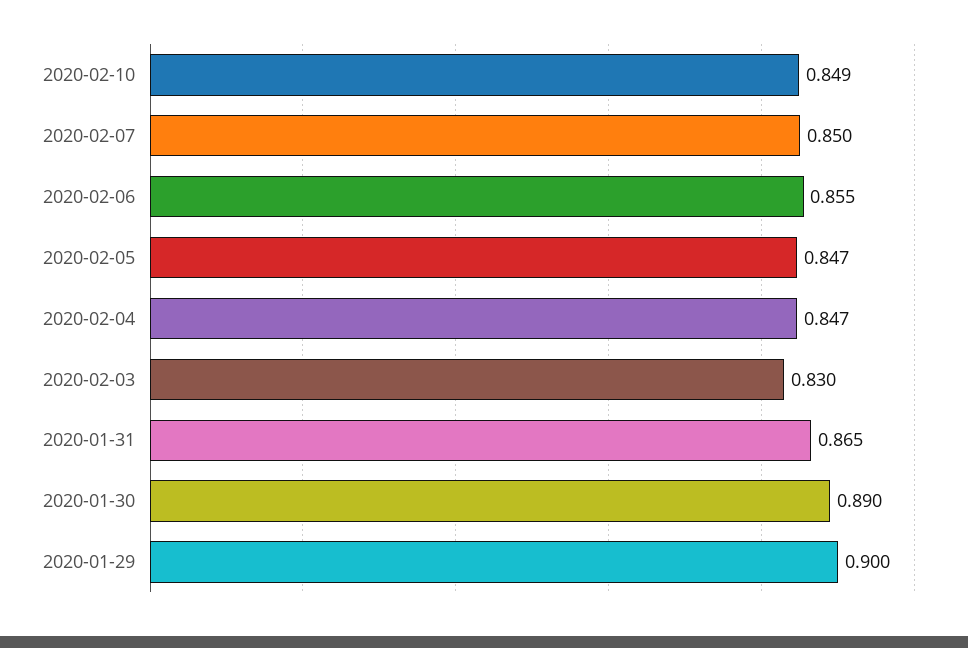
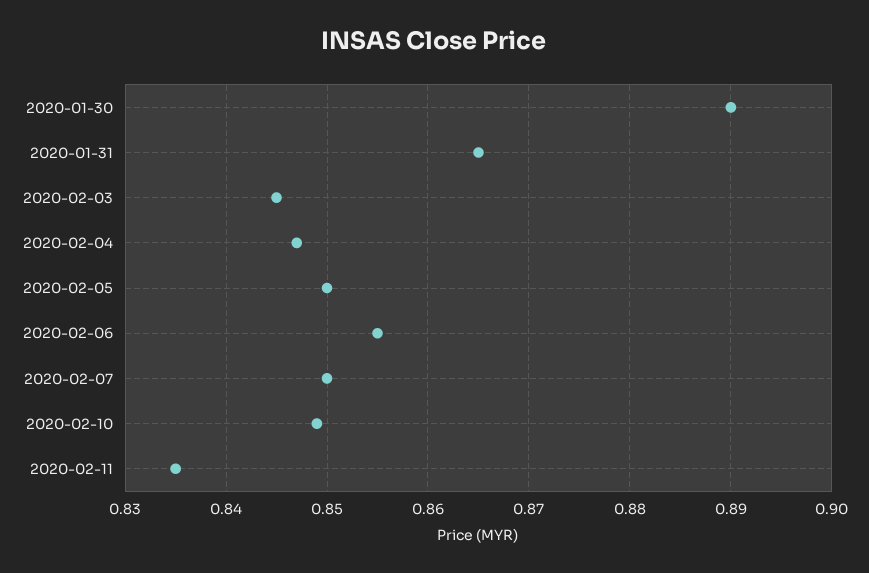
2020-02-05: 0.847 -> 0.85
2020-02-03: 0.83 -> 0.845
2020-01-29: 0.9 -> none
2020-02-11: none -> 0.835

